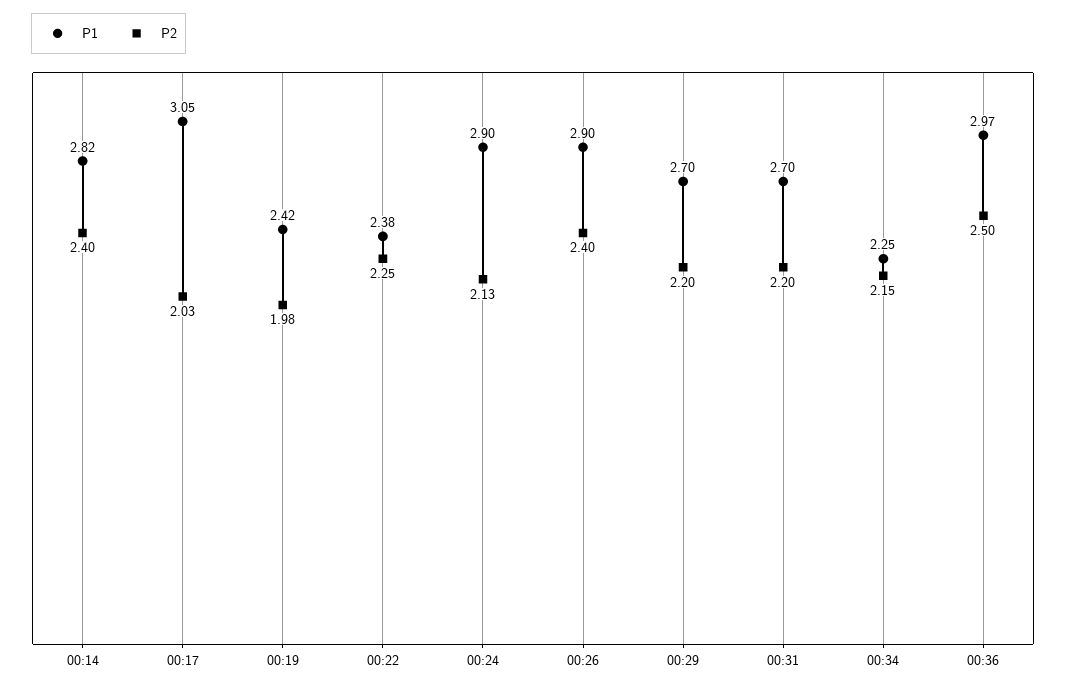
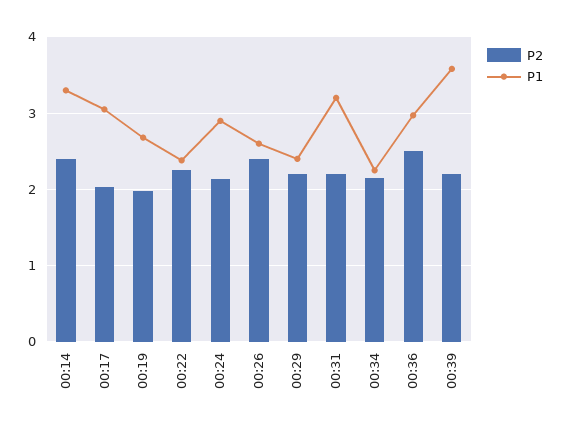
P1, 00:14: 2.82 -> 3.3
P1, 00:19: 2.42 -> 2.7
P1, 00:26: 2.9 -> 2.6
P1, 00:29: 2.7 -> 2.4
P1, 00:31: 2.7 -> 3.2
P2, 00:39: none -> 2.2
P1, 00:39: none -> 3.6

